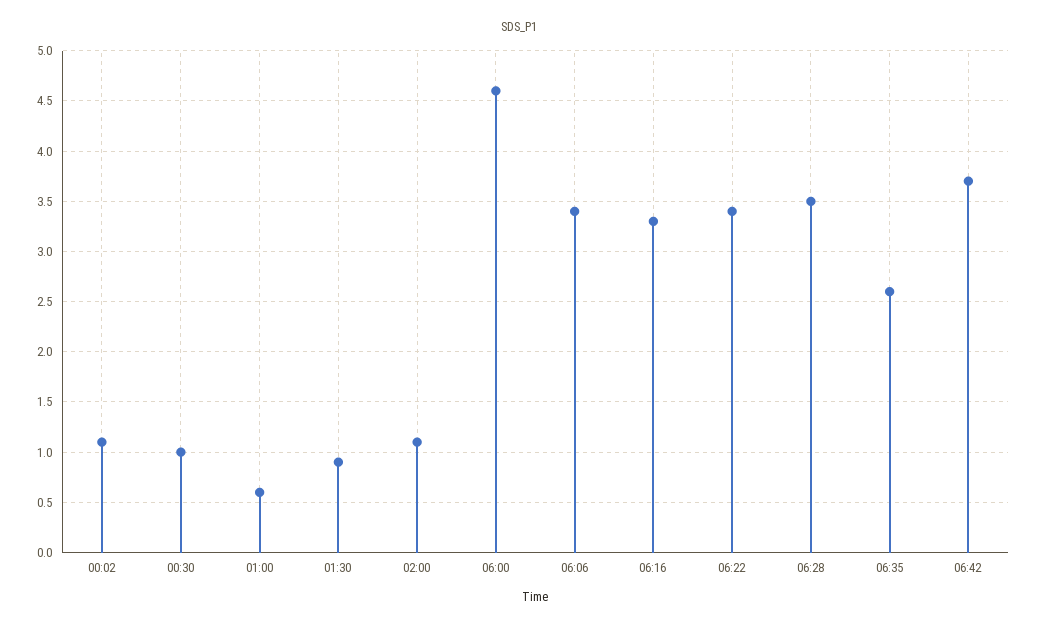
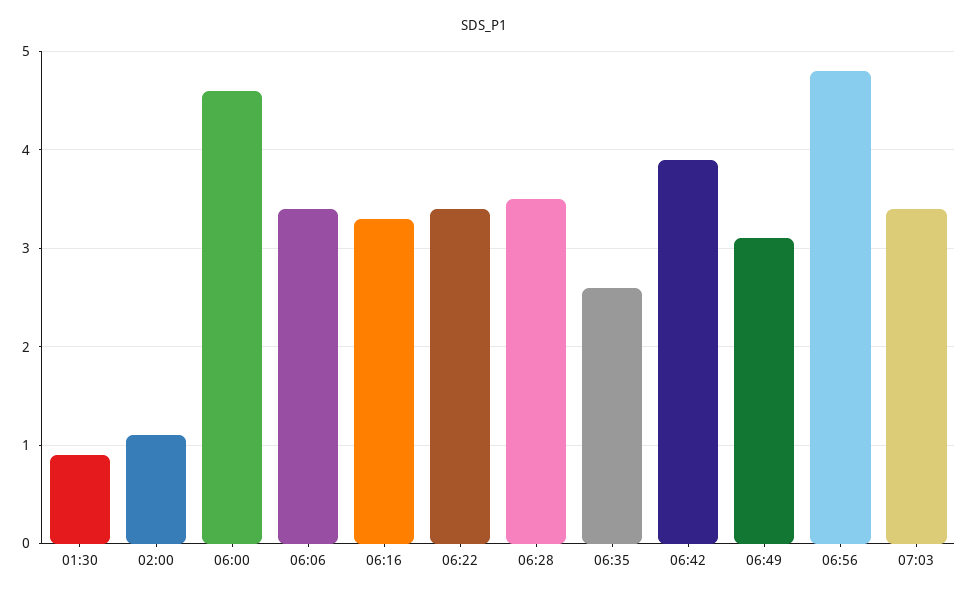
00:02: 1.1 -> none
00:30: 1 -> none
01:00: 0.6 -> none
06:42: 3.7 -> 3.9
06:49: none -> 3.1
06:56: none -> 4.8
07:03: none -> 3.4

